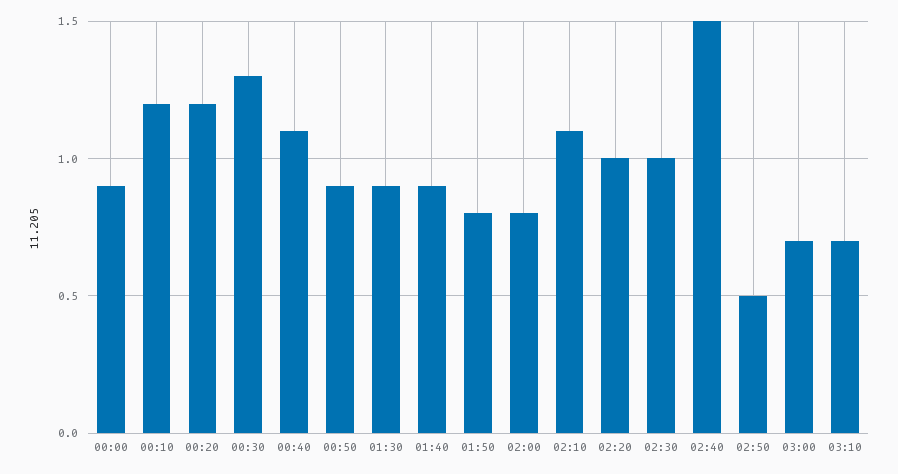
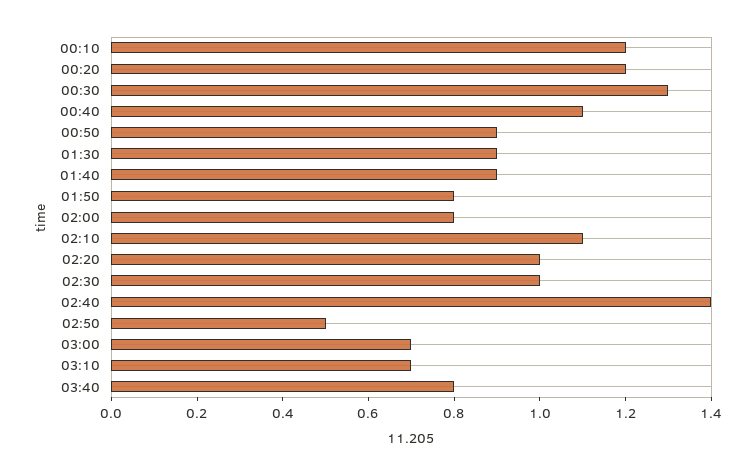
00:00: 0.9 -> none
02:40: 1.5 -> 1.4
03:40: none -> 0.8

